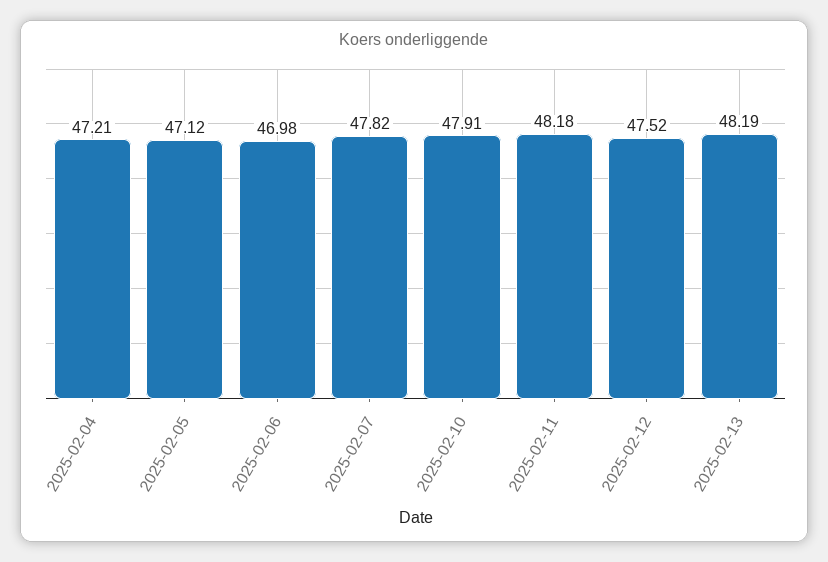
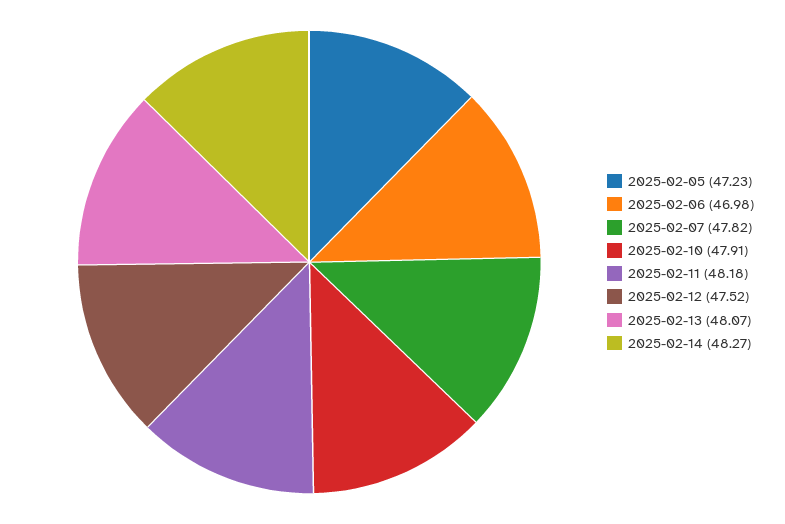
2025-02-04: 47.21 -> none
2025-02-05: 47.12 -> 47.23
2025-02-13: 48.19 -> 48.07
2025-02-14: none -> 48.27

